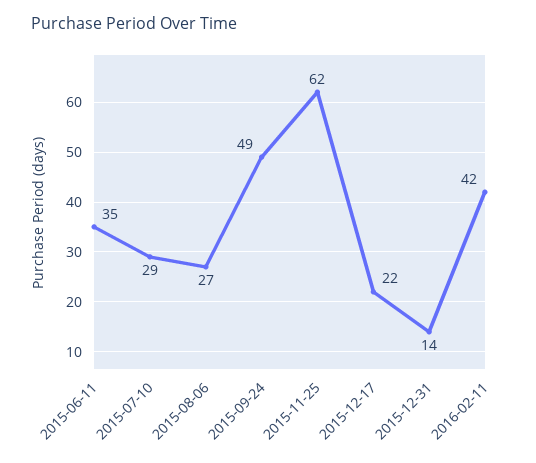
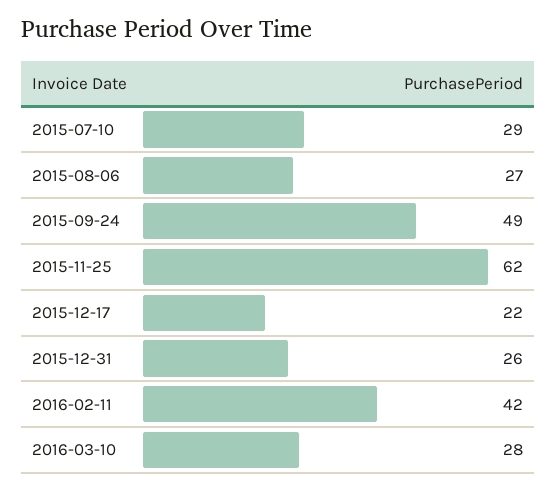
2015-06-11: 35 -> none
2015-12-31: 14 -> 26
2016-03-10: none -> 28

